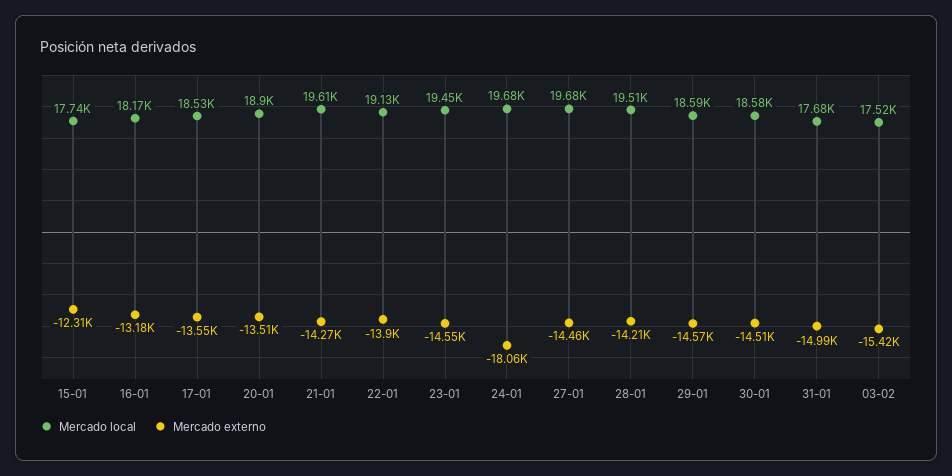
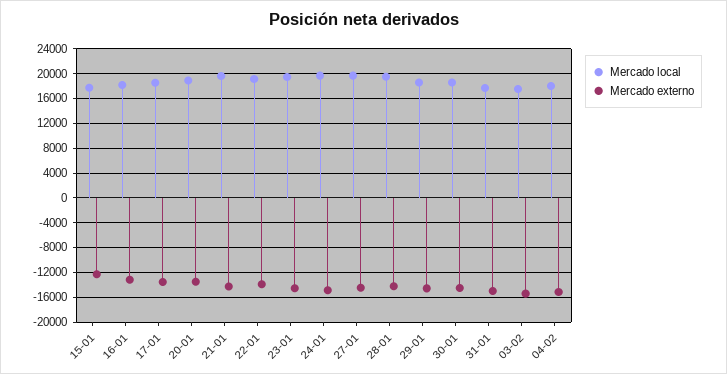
Mercado externo, 24-01: -18060 -> -15000
Mercado local, 04-02: none -> 18000
Mercado externo, 04-02: none -> -15000

